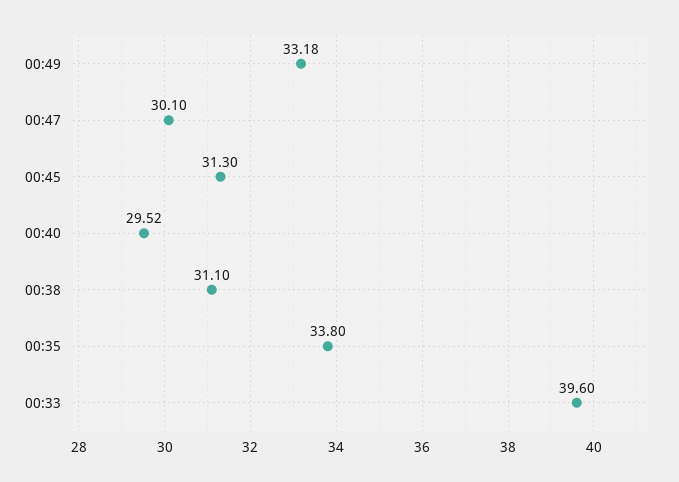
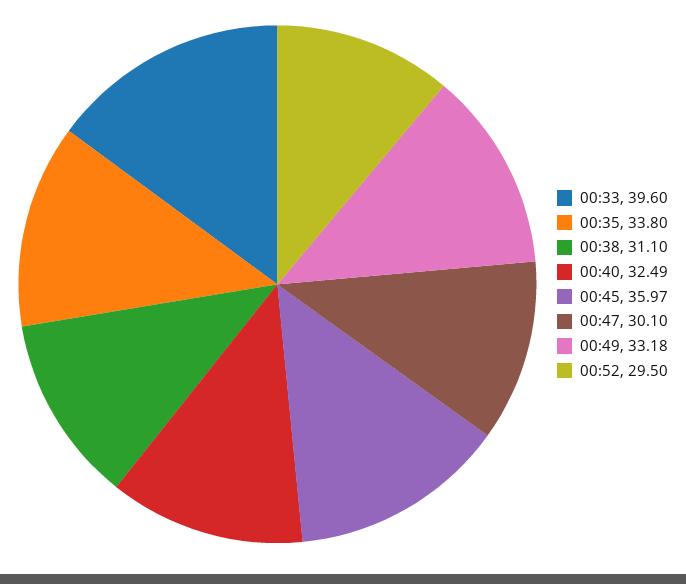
00:45: 31.3 -> 35.97
00:40: 29.52 -> 32.49
00:52: none -> 29.5

